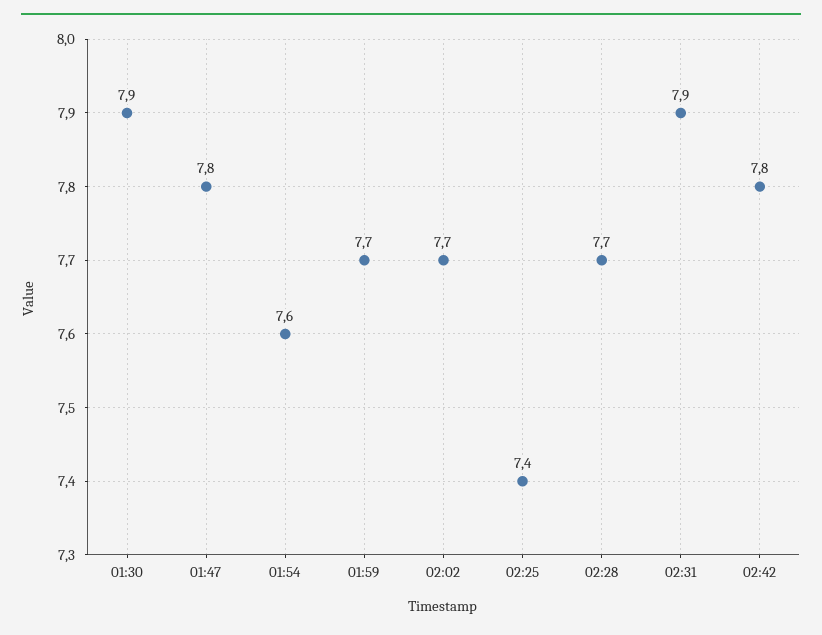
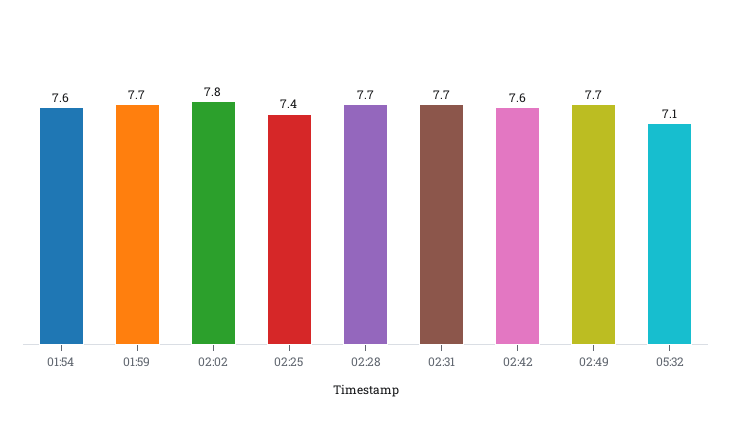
01:30: 7.9 -> none
01:47: 7.8 -> none
02:02: 7.7 -> 7.8
02:31: 7.9 -> 7.7
02:42: 7.8 -> 7.6
02:49: none -> 7.7
05:32: none -> 7.1

